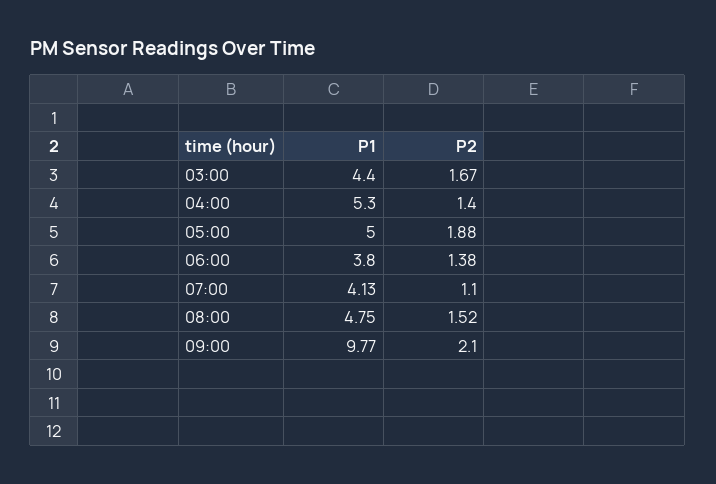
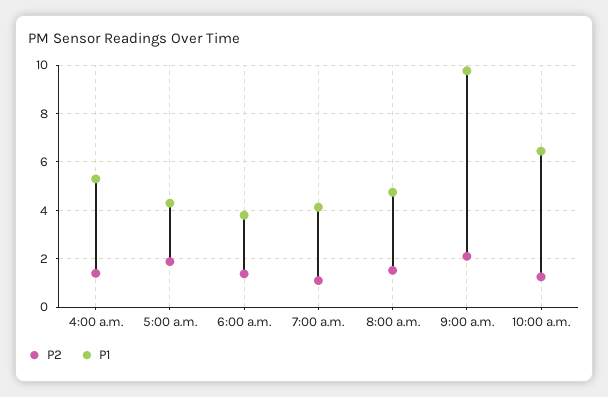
P1, 03:00: 4.4 -> none
P2, 03:00: 1.67 -> none
P1, 05:00: 5 -> 4.25
P2, 10:00 a.m.: none -> 1.25
P1, 10:00 a.m.: none -> 6.5

